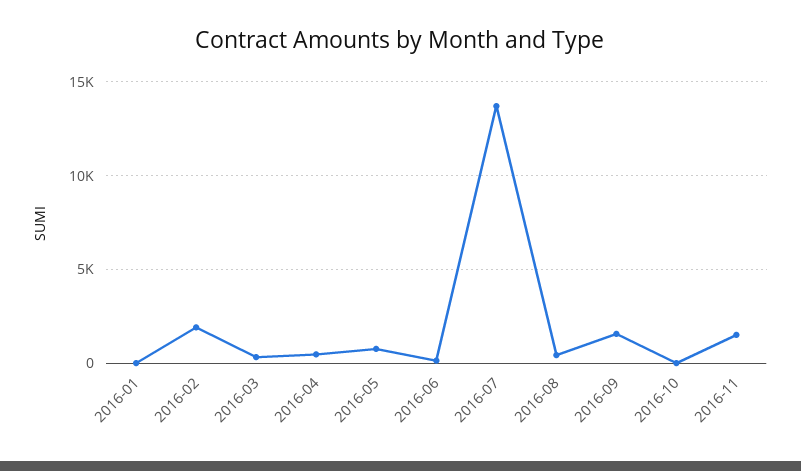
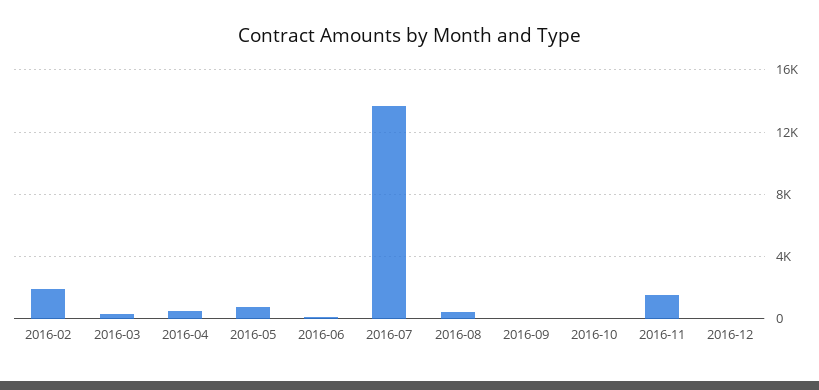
2016-01: 0 -> none
2016-09: 1500 -> 0
2016-12: none -> 0

